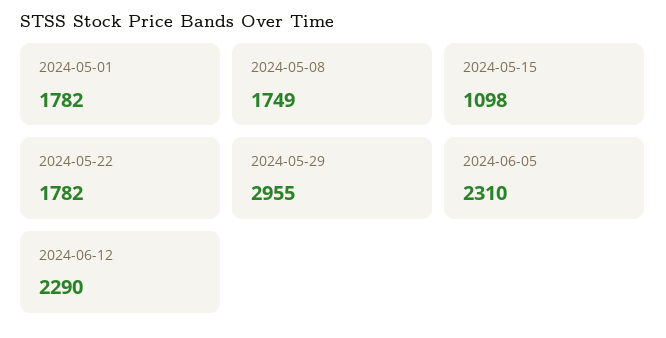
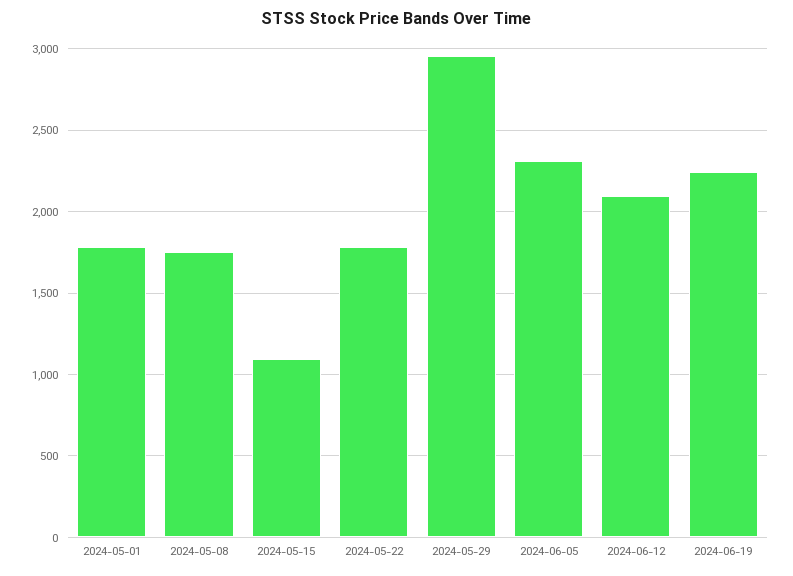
2024-06-12: 2290 -> 2100
2024-06-19: none -> 2250

